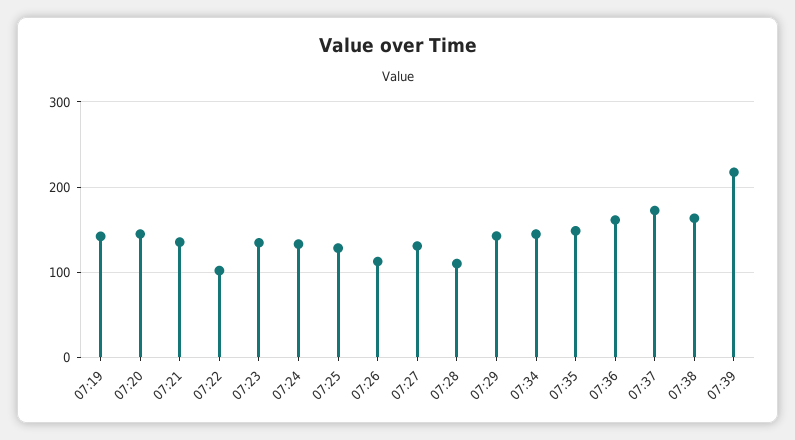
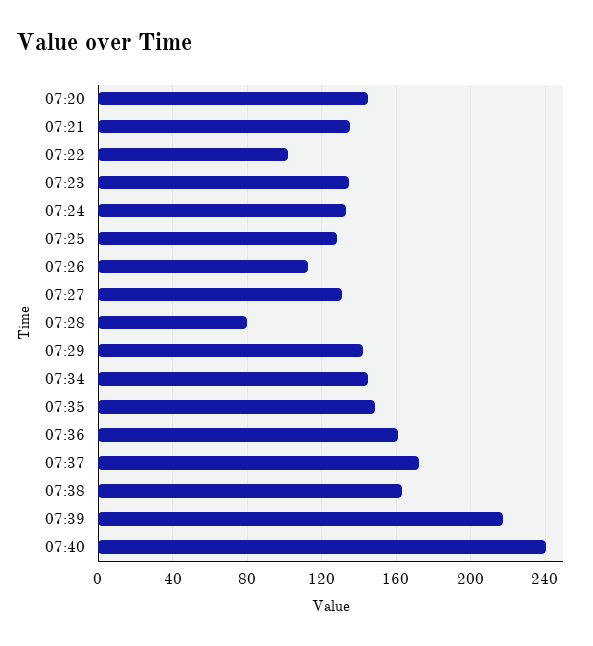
07:19: 140 -> none
07:28: 110 -> 80
07:40: none -> 240

